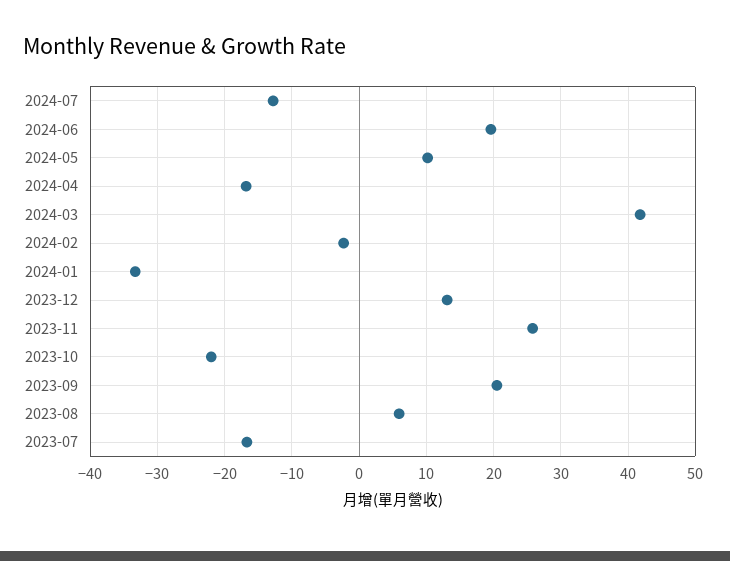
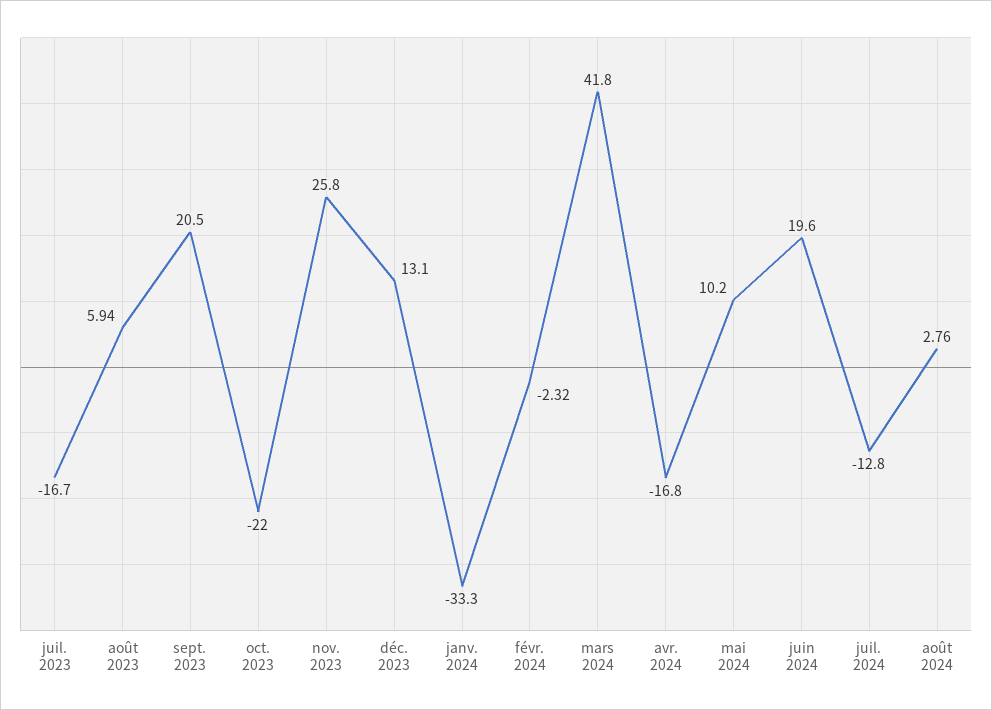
août 2024: none -> 2.76

